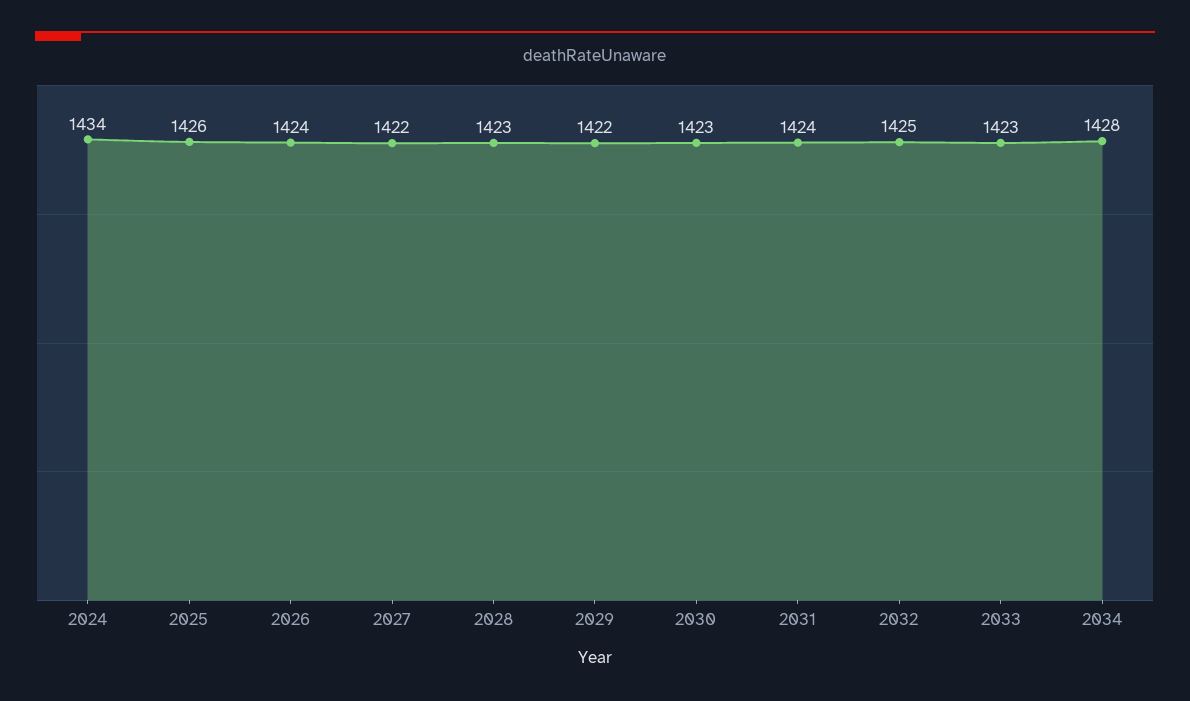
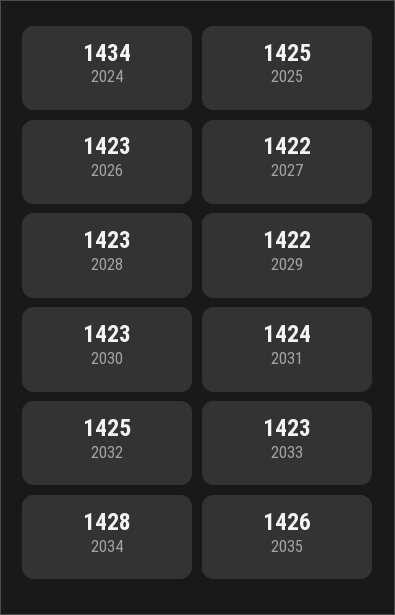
2025: 1426 -> 1425
2026: 1424 -> 1423
2035: none -> 1426

